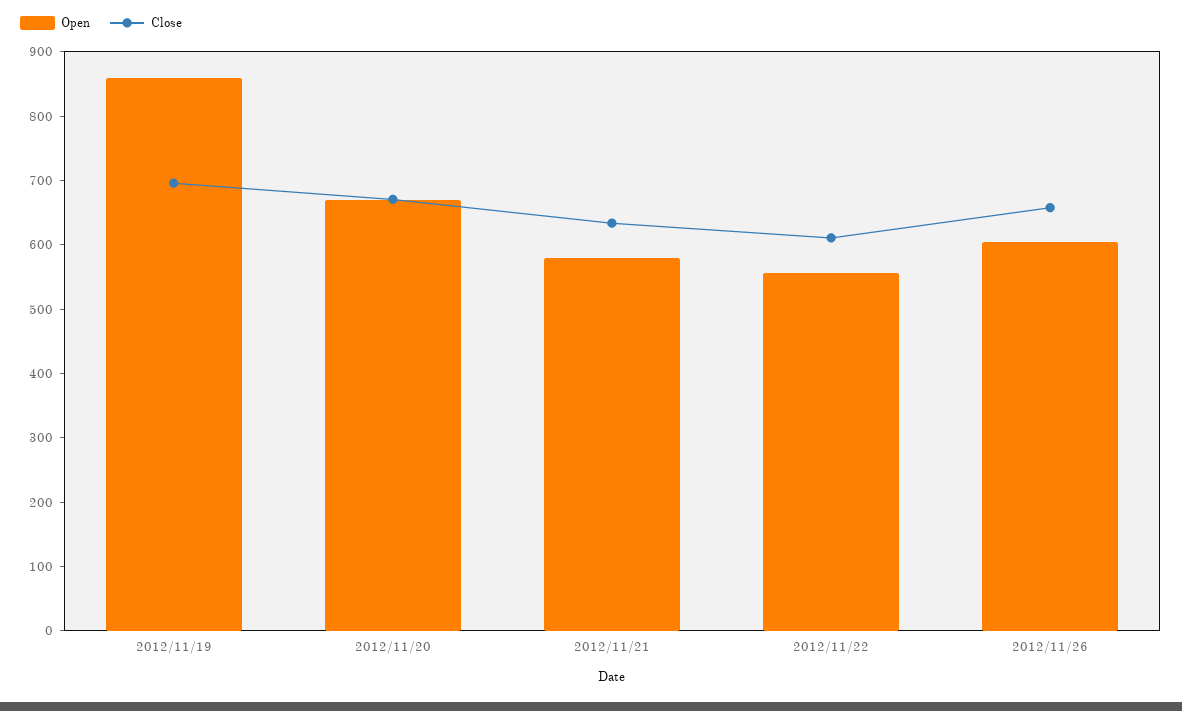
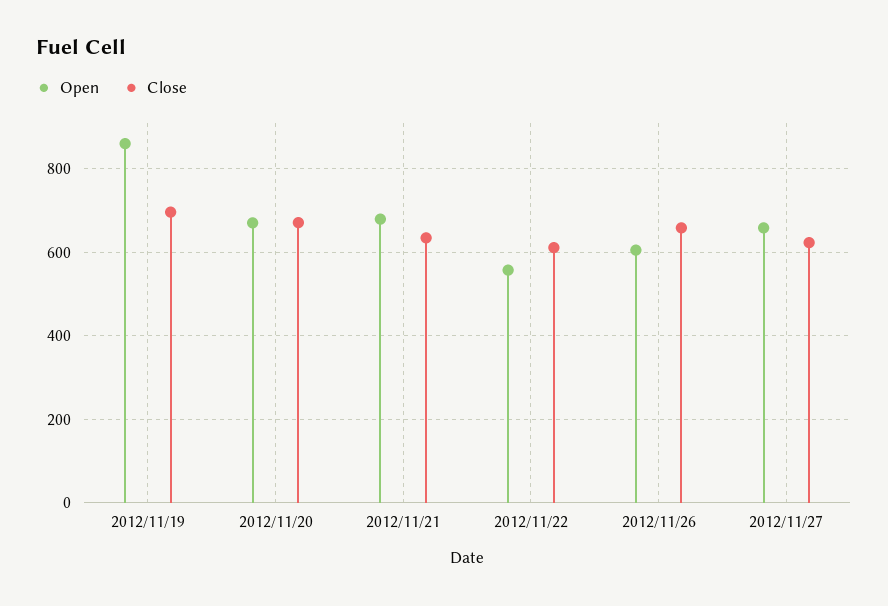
Open, 2012/11/21: 580 -> 680
Open, 2012/11/27: none -> 660
Close, 2012/11/27: none -> 620

